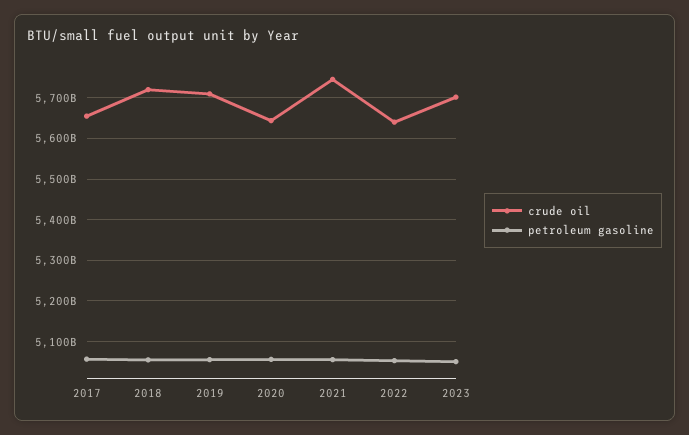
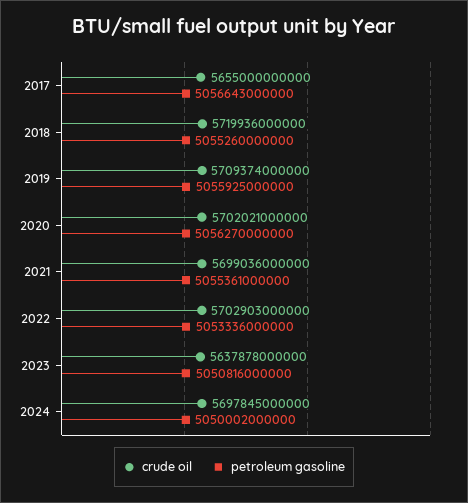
crude oil, 2020: 5640000000000 -> 5702021000000
crude oil, 2021: 5740000000000 -> 5699036000000
crude oil, 2022: 5640000000000 -> 5702903000000
crude oil, 2023: 5700000000000 -> 5637878000000
crude oil, 2024: none -> 5697845000000
petroleum gasoline, 2024: none -> 5050002000000

